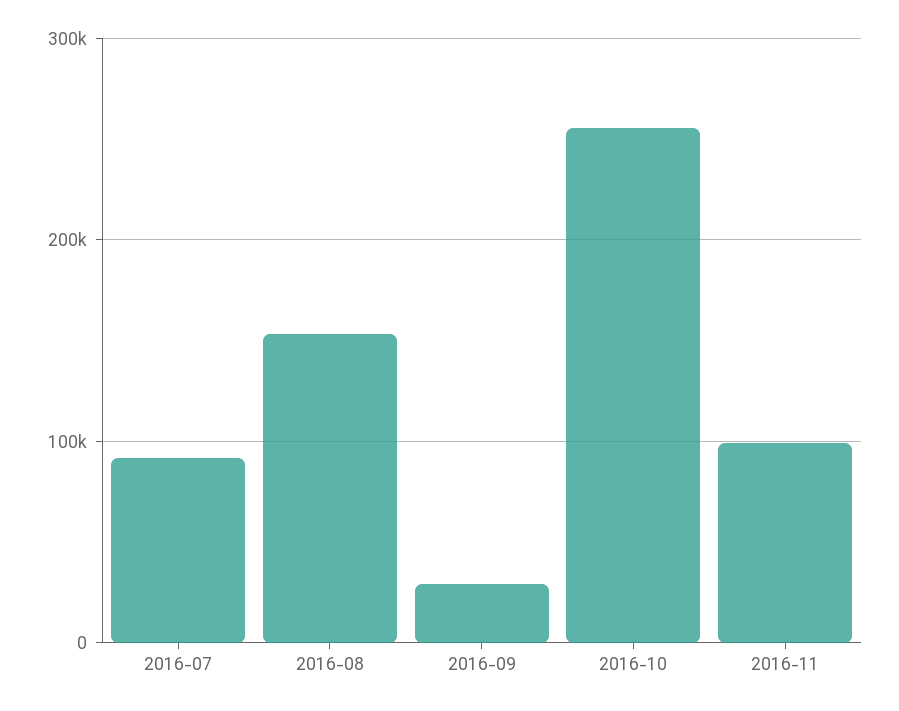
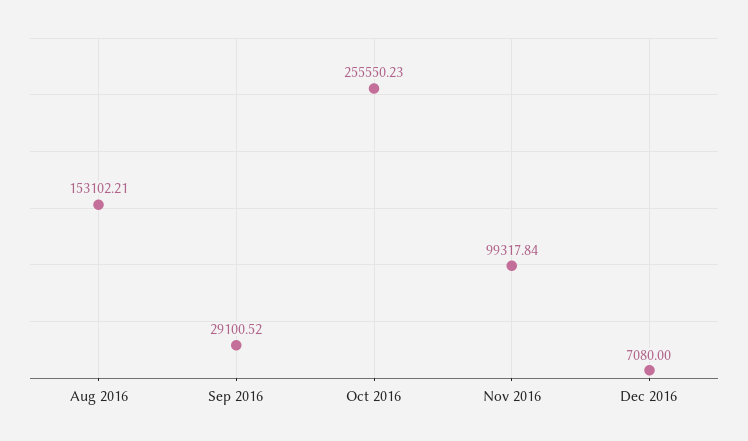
2016-07: 90000 -> none
Dec 2016: none -> 7080

